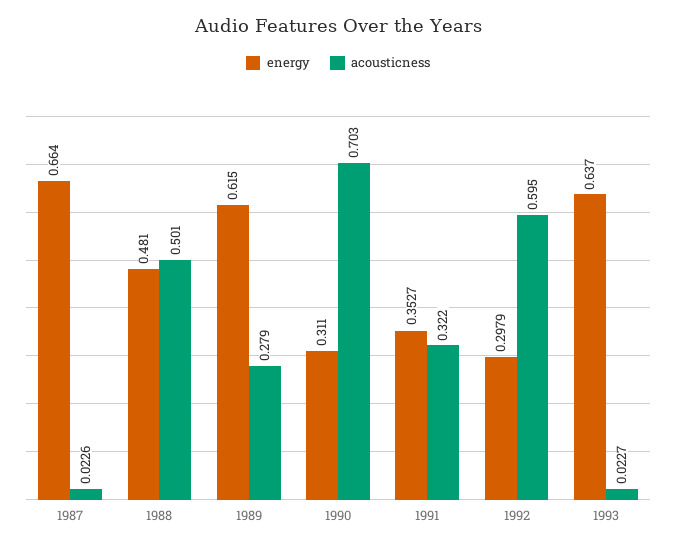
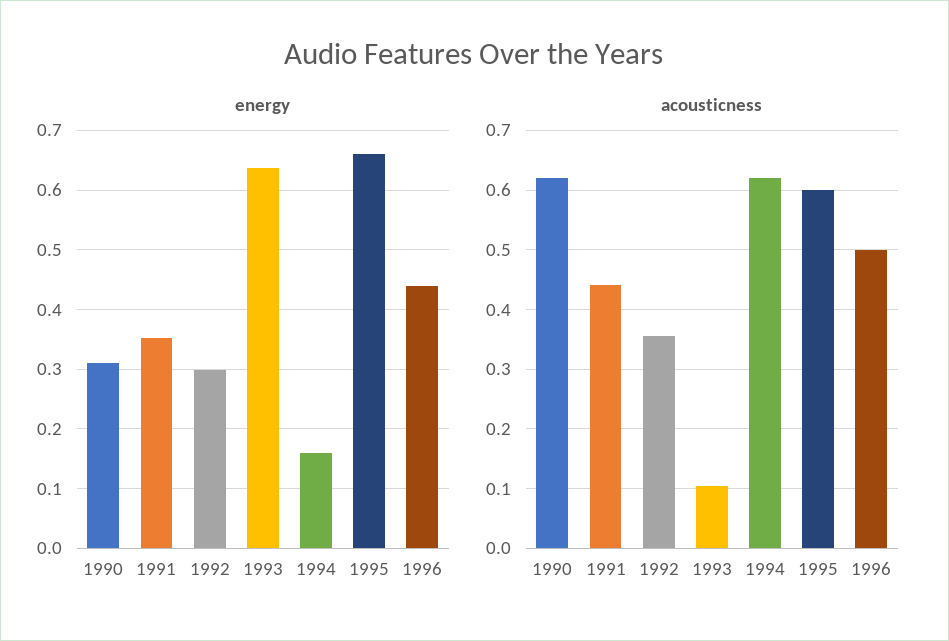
energy, 1987: 0.664 -> none
acousticness, 1987: 0.0226 -> none
energy, 1988: 0.481 -> none
acousticness, 1988: 0.501 -> none
energy, 1989: 0.615 -> none
acousticness, 1989: 0.279 -> none
acousticness, 1990: 0.703 -> 0.62
acousticness, 1991: 0.322 -> 0.44
acousticness, 1992: 0.595 -> 0.36
acousticness, 1993: 0.0227 -> 0.1
energy, 1994: none -> 0.16
energy, 1995: none -> 0.66
energy, 1996: none -> 0.44
acousticness, 1994: none -> 0.62
acousticness, 1995: none -> 0.6
acousticness, 1996: none -> 0.5

